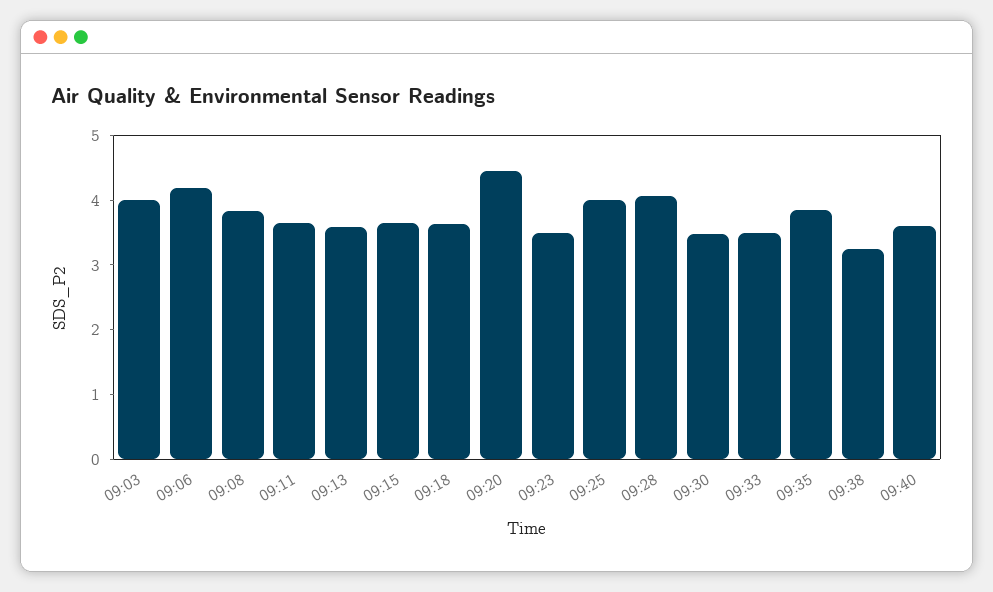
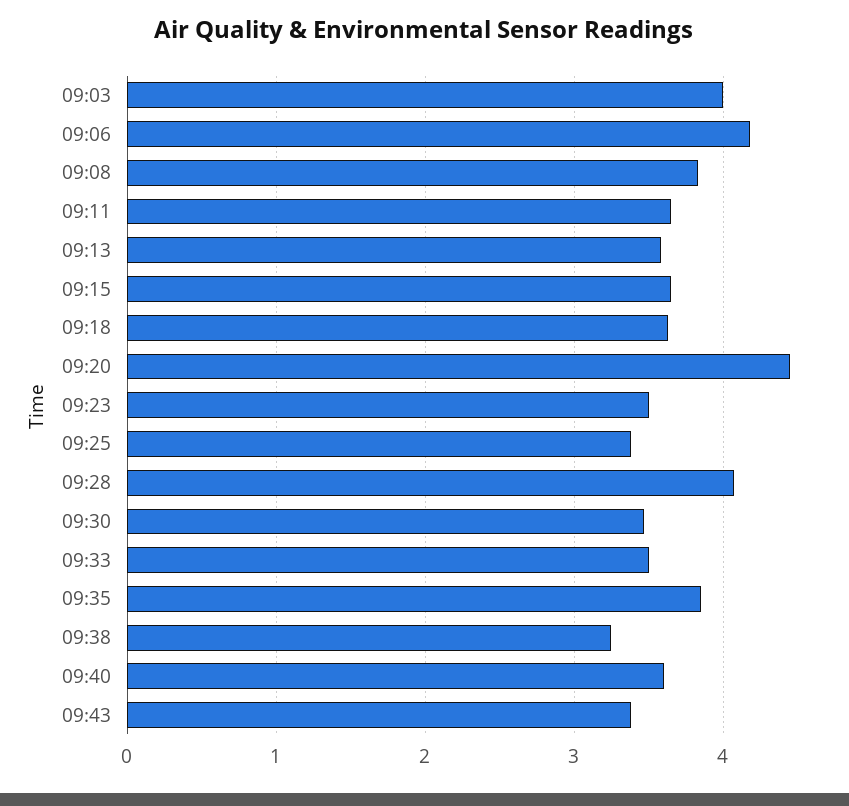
09:25: 4 -> 3.4
09:43: none -> 3.4

